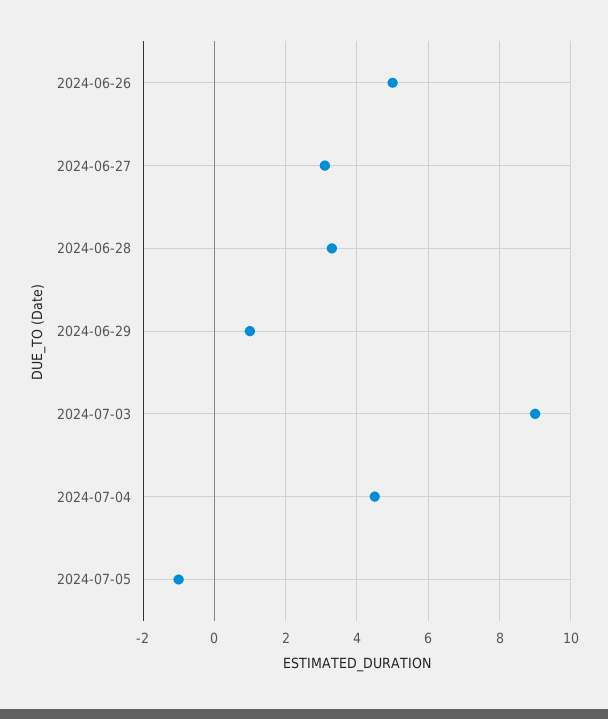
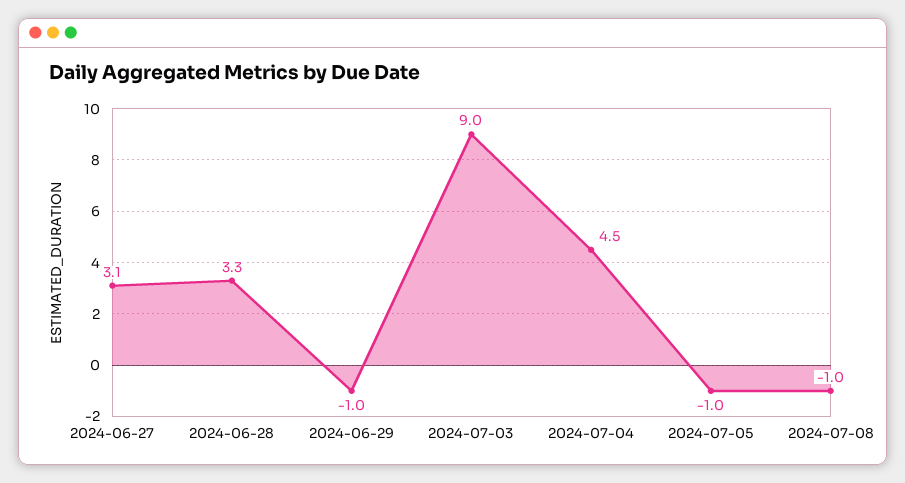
2024-06-26: 5 -> none
2024-06-29: 1 -> -1
2024-07-08: none -> -1

